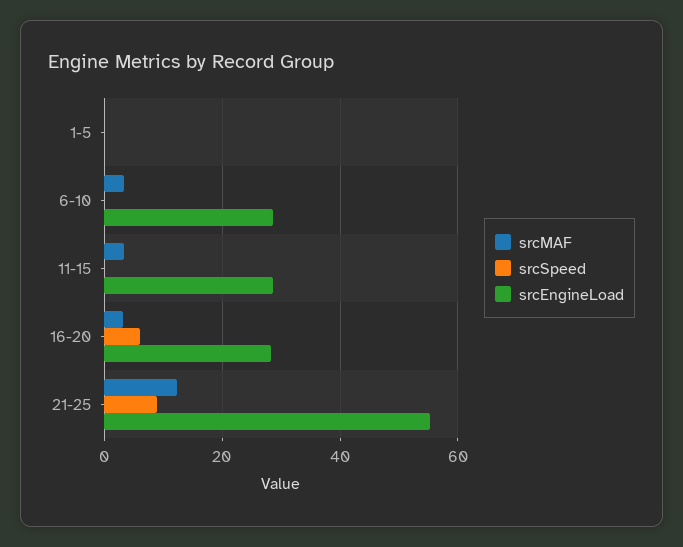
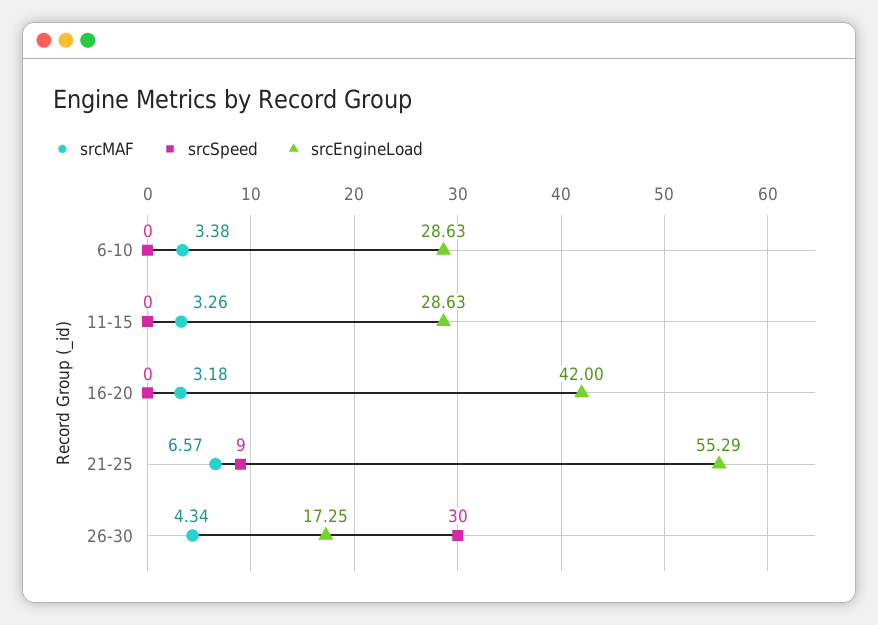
srcMAF, 1-5: 0 -> none
srcSpeed, 1-5: 0 -> none
srcEngineLoad, 1-5: 0 -> none
srcSpeed, 16-20: 6 -> 0
srcEngineLoad, 16-20: 28 -> 42
srcMAF, 21-25: 12 -> 6.57
srcMAF, 26-30: none -> 4.34
srcSpeed, 26-30: none -> 30
srcEngineLoad, 26-30: none -> 17.25

